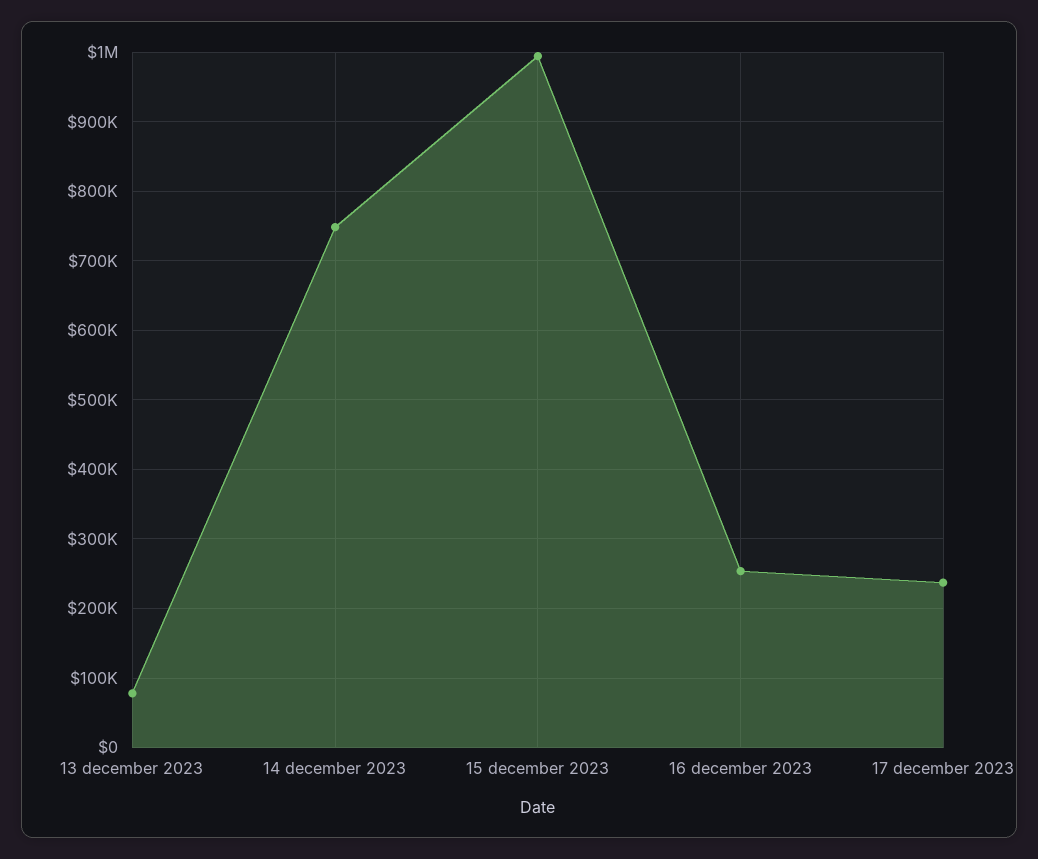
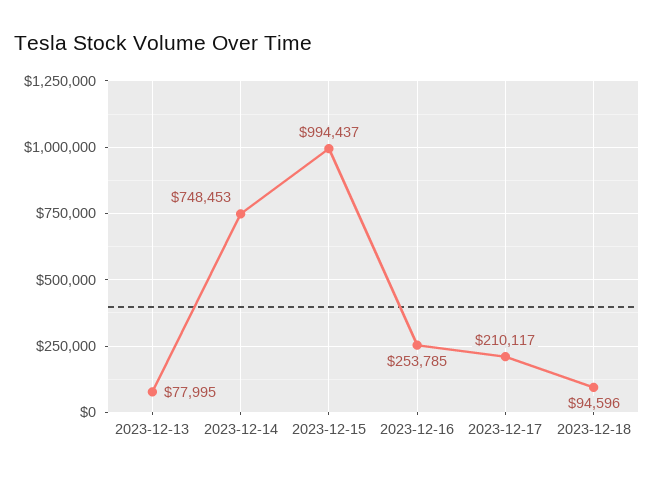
17 december 2023: 240000 -> 210117
2023-12-18: none -> 94596

